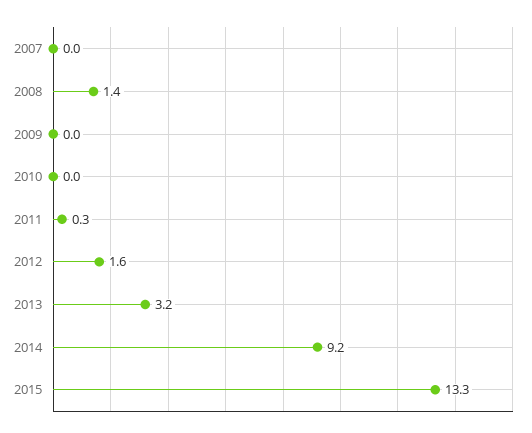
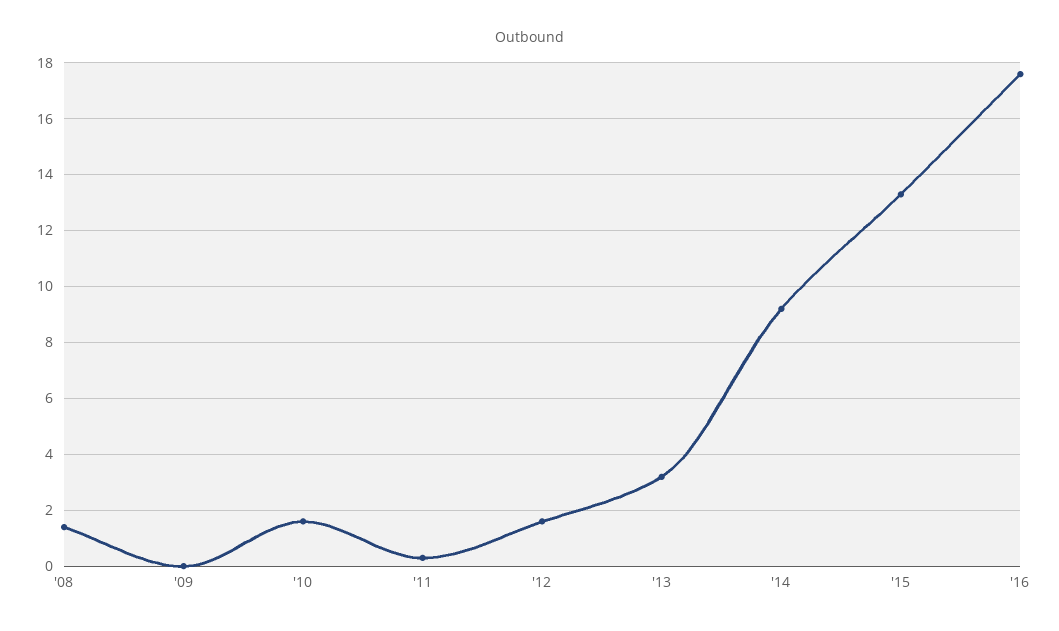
2007: 0 -> none
2010: 0 -> 1.5
'16: none -> 17.5

